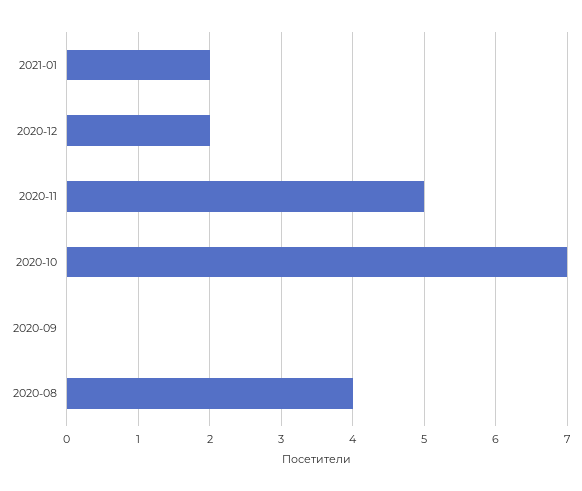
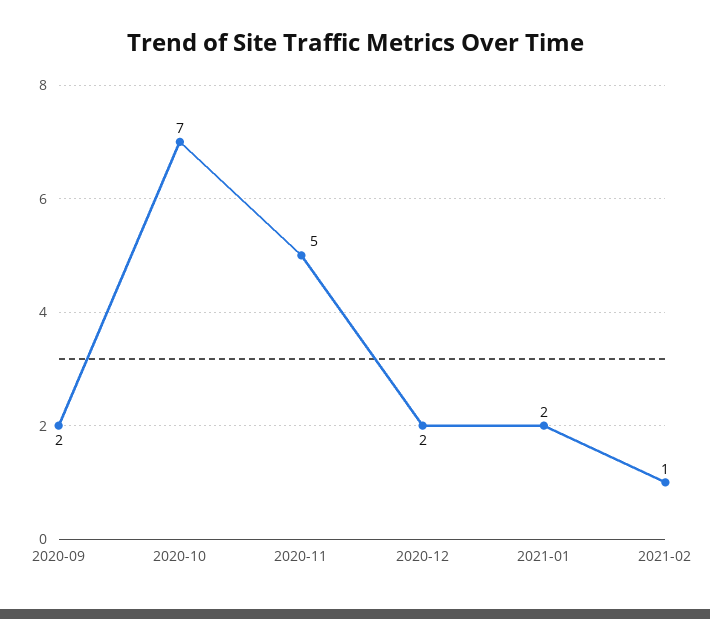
2020-09: 0 -> 2
2020-08: 4 -> none
2021-02: none -> 1

